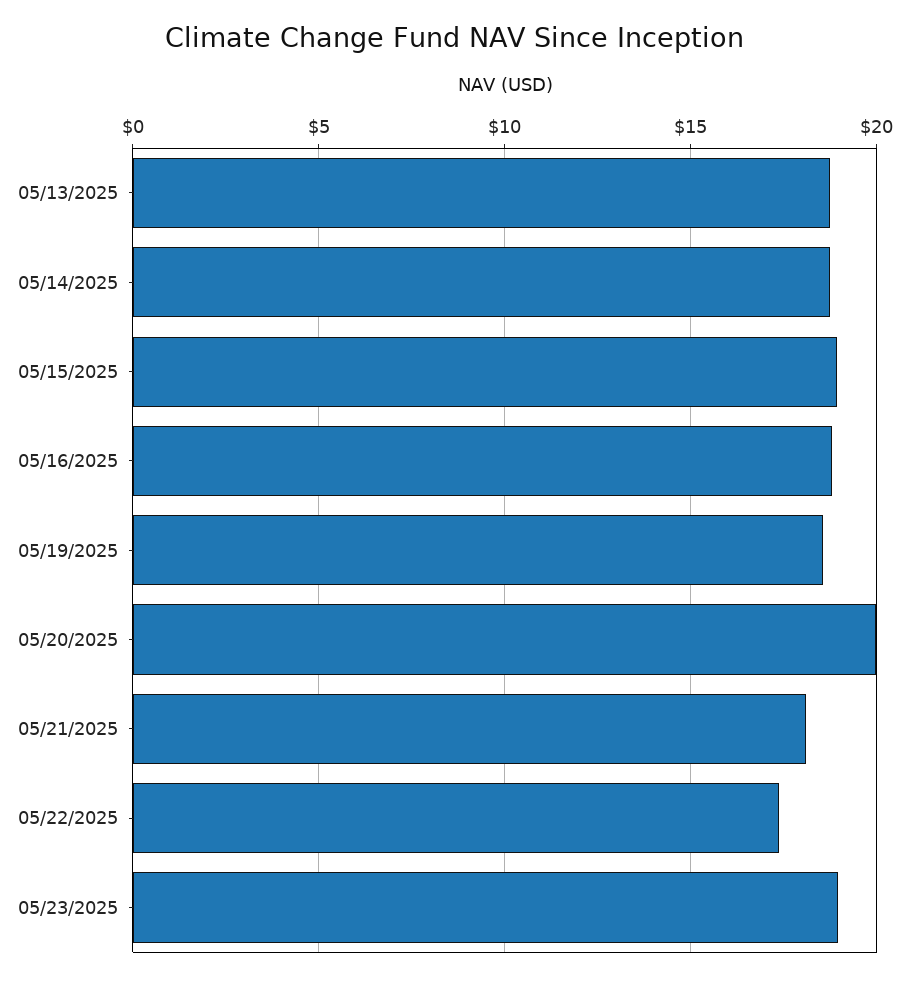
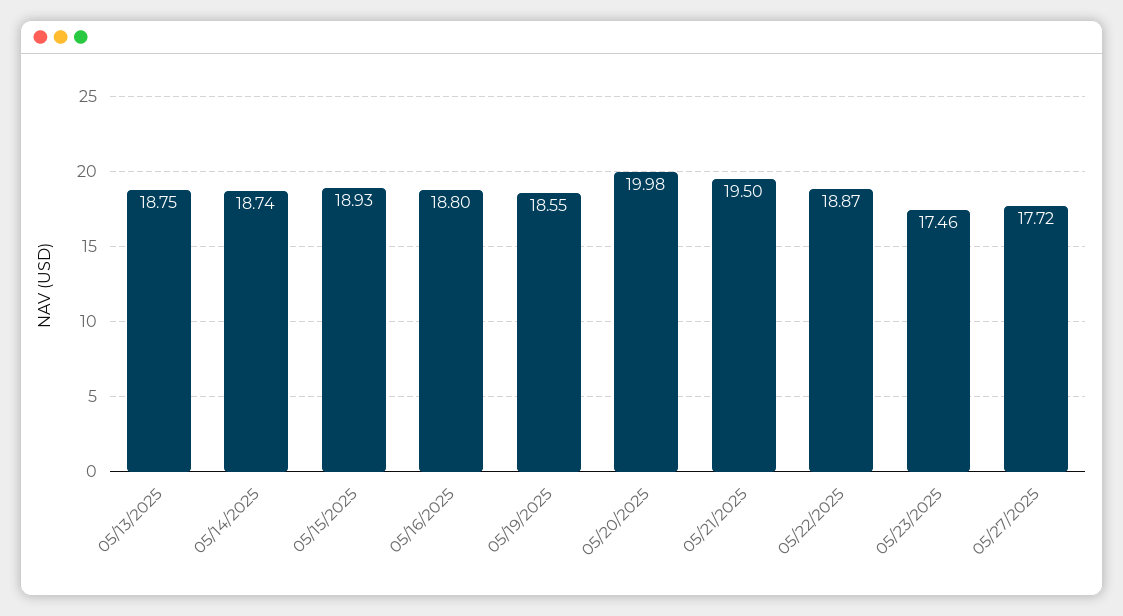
05/21/2025: 18 -> 19.5
05/22/2025: 17.5 -> 18.87
05/23/2025: 19 -> 17.46
05/27/2025: none -> 17.72

